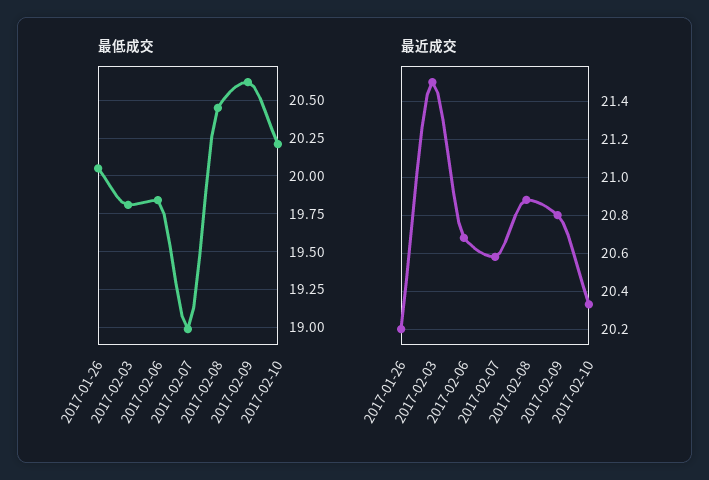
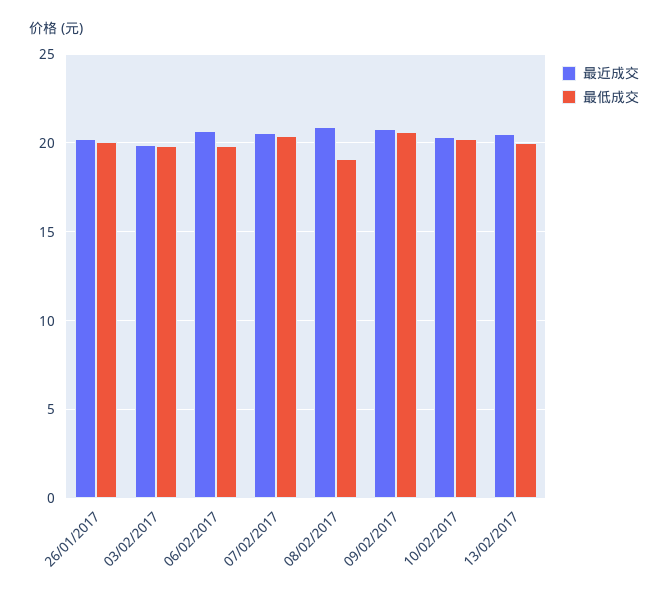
最低成交, 2017-02-07: 19 -> 20.5
最低成交, 2017-02-08: 20.45 -> 19
最近成交, 2017-02-03: 21.5 -> 20
最近成交, 13/02/2017: none -> 20.5
最低成交, 13/02/2017: none -> 20

